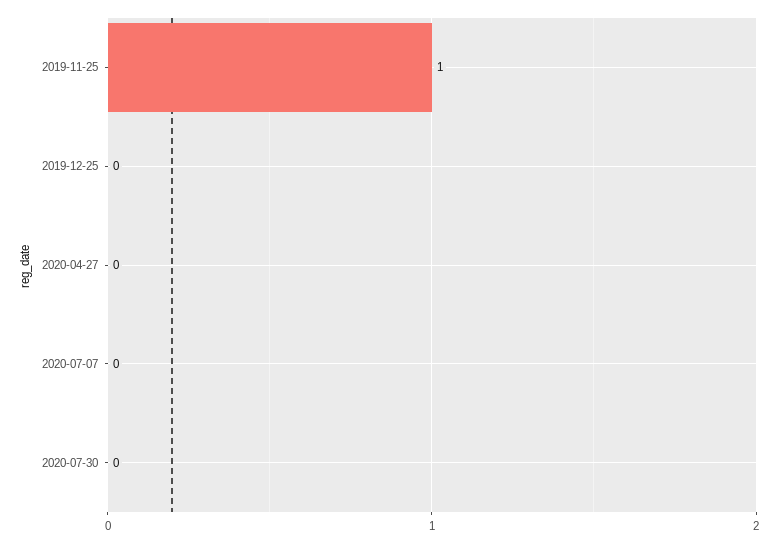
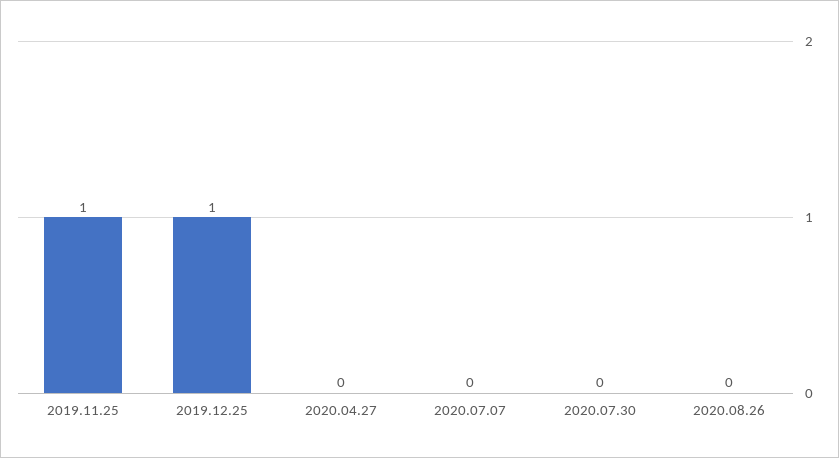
2019-12-25: 0 -> 1
2020.08.26: none -> 0

